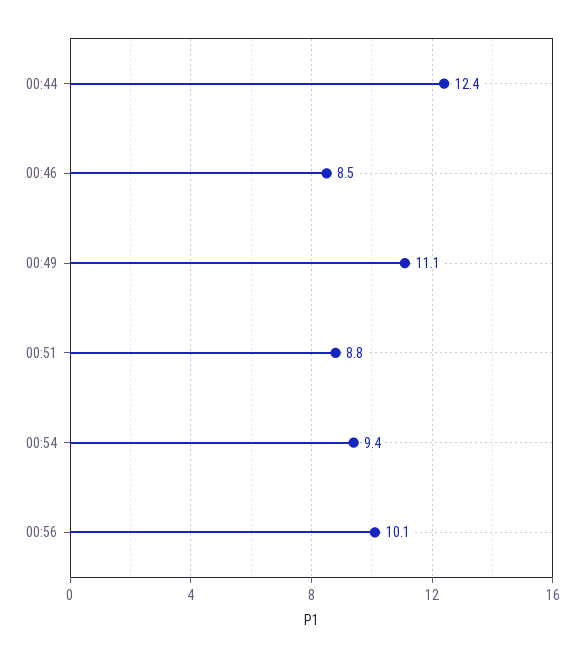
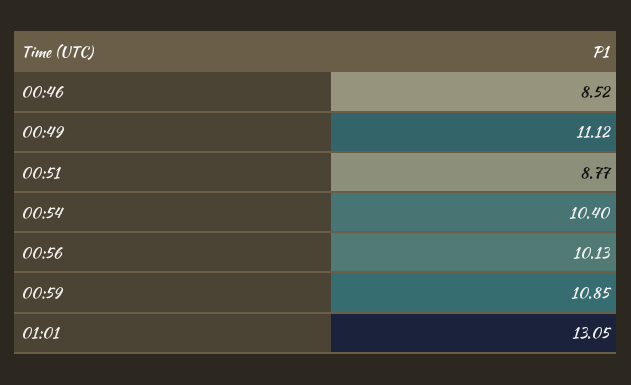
00:44: 12.4 -> none
00:54: 9.4 -> 10.4
00:59: none -> 10.85
01:01: none -> 13.05

